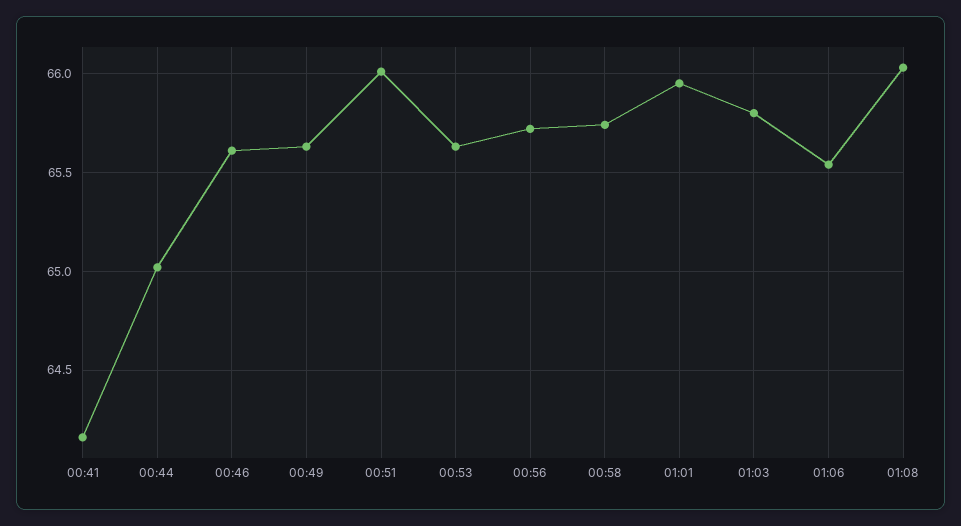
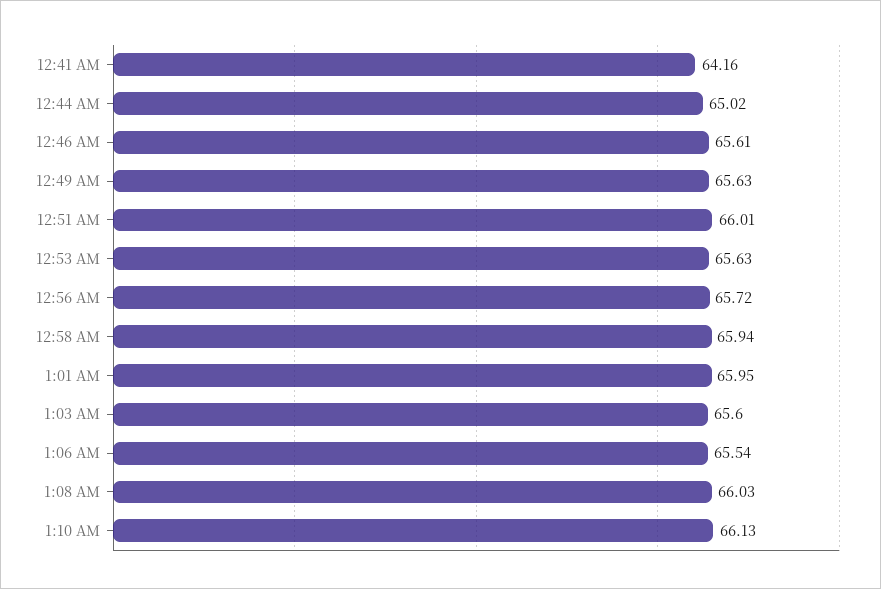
00:58: 65.75 -> 65.94
01:03: 65.8 -> 65.6
1:10 AM: none -> 66.13

